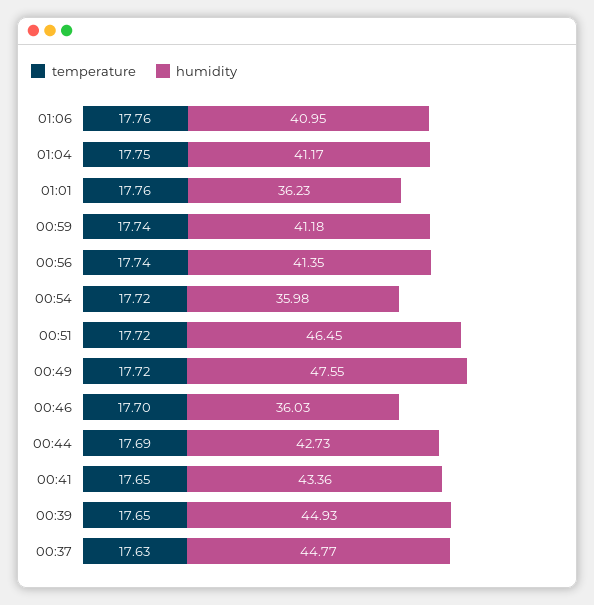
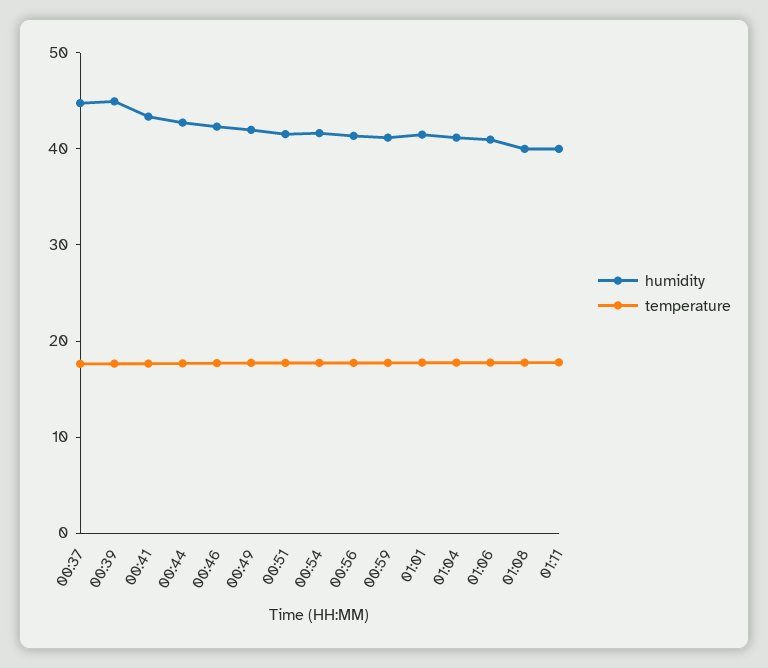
humidity, 01:01: 36.23 -> 42
humidity, 00:54: 35.98 -> 42
humidity, 00:51: 46.45 -> 42
humidity, 00:49: 47.55 -> 42
humidity, 00:46: 36.03 -> 42
humidity, 01:08: none -> 40
temperature, 01:08: none -> 18
humidity, 01:11: none -> 40
temperature, 01:11: none -> 18

